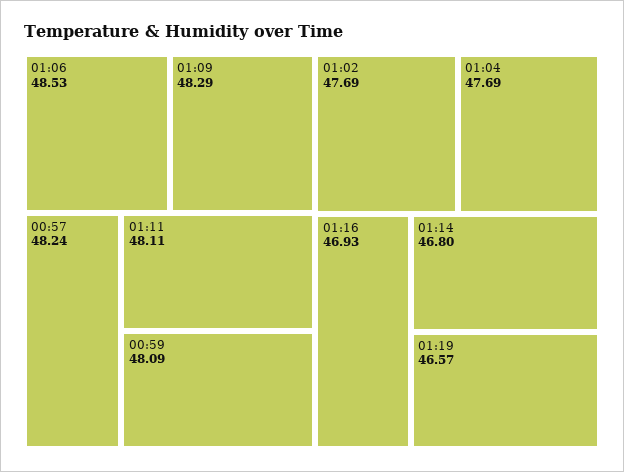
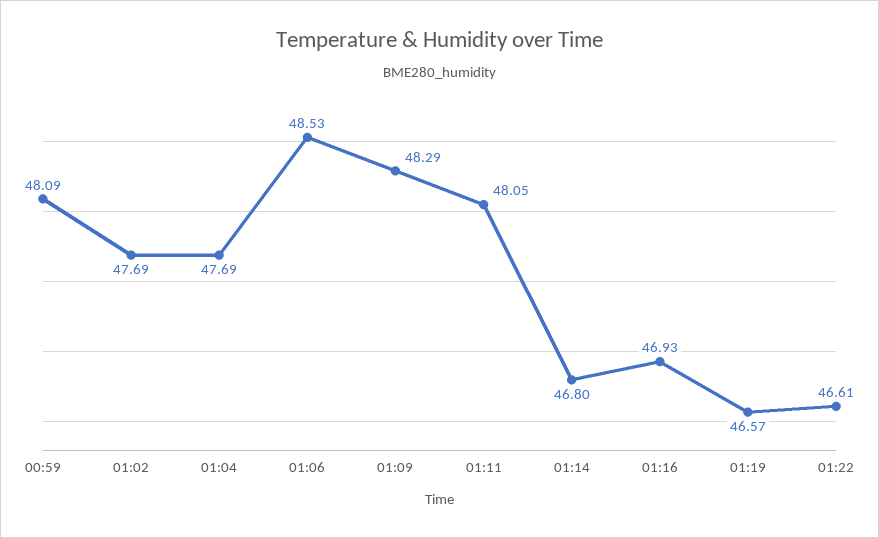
00:57: 48.24 -> none
01:11: 48.11 -> 48.05
01:22: none -> 46.61

